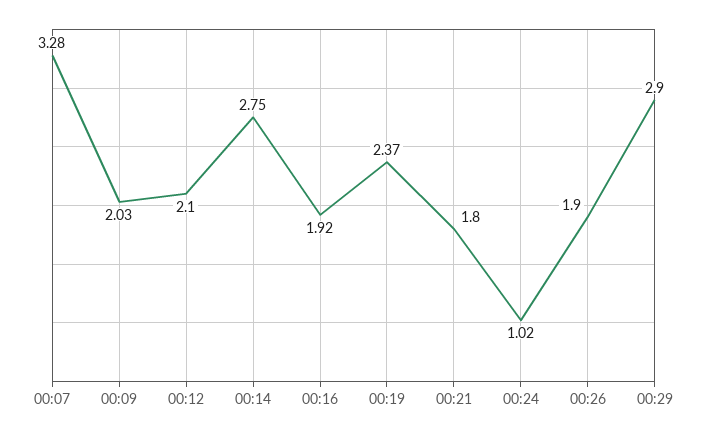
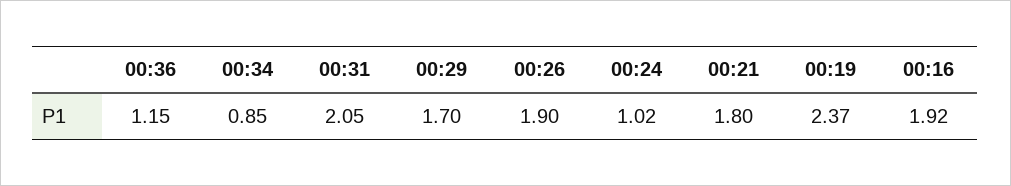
00:07: 3.28 -> none
00:09: 2.03 -> none
00:12: 2.1 -> none
00:14: 2.75 -> none
00:29: 2.9 -> 1.7
00:36: none -> 1.15
00:34: none -> 0.85
00:31: none -> 2.05

